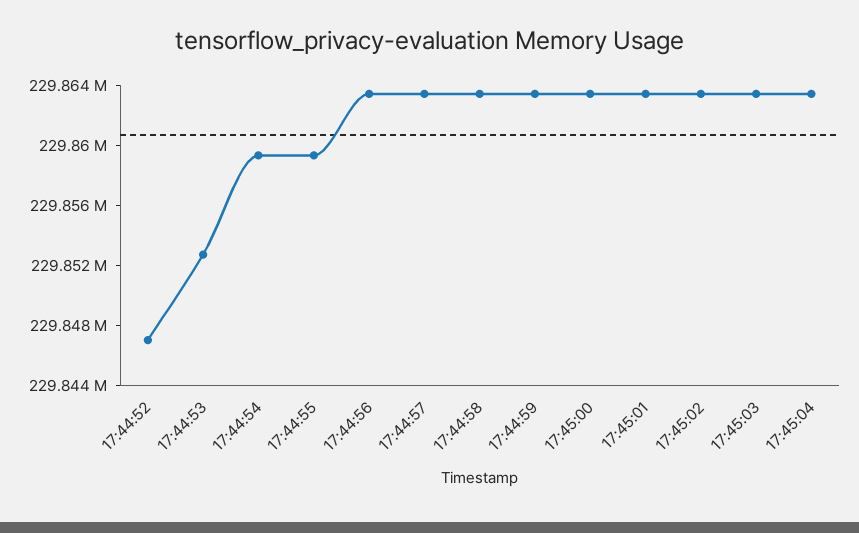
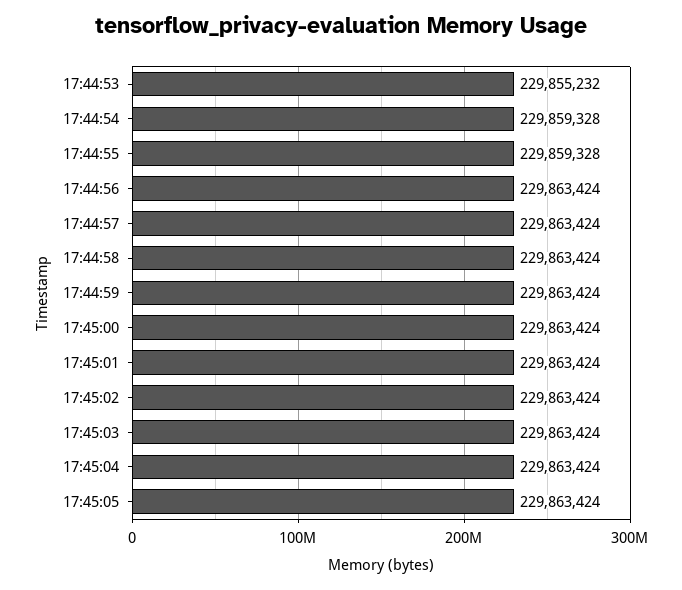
17:44:52: 229847000 -> none
17:44:53: 229853000 -> 229855232
17:45:05: none -> 229863424

